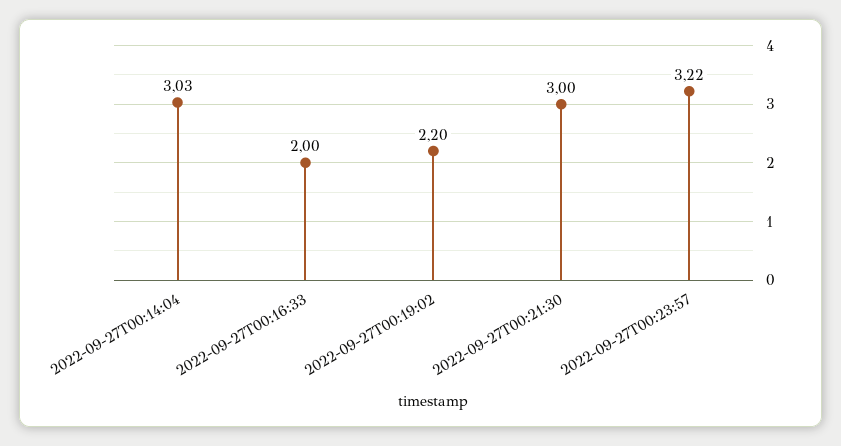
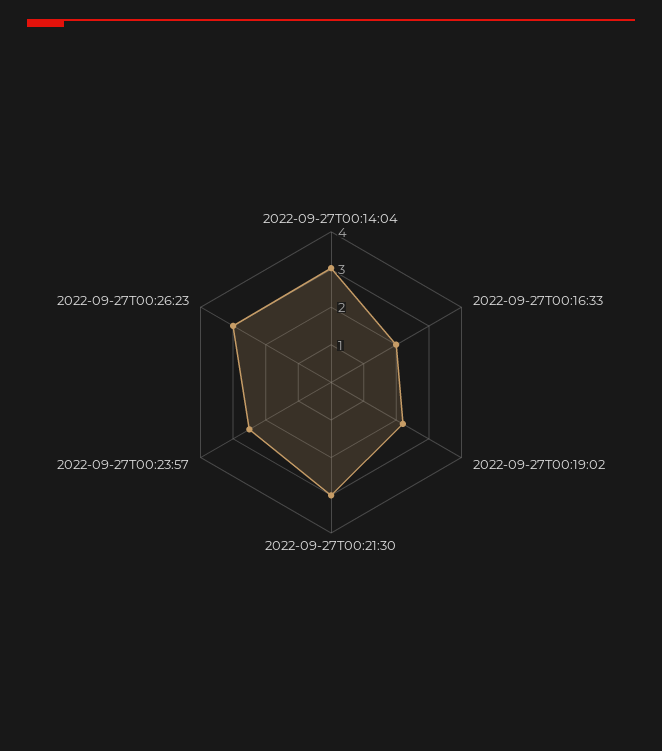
2022-09-27T00:23:57: 3.22 -> 2.5
2022-09-27T00:26:23: none -> 3

